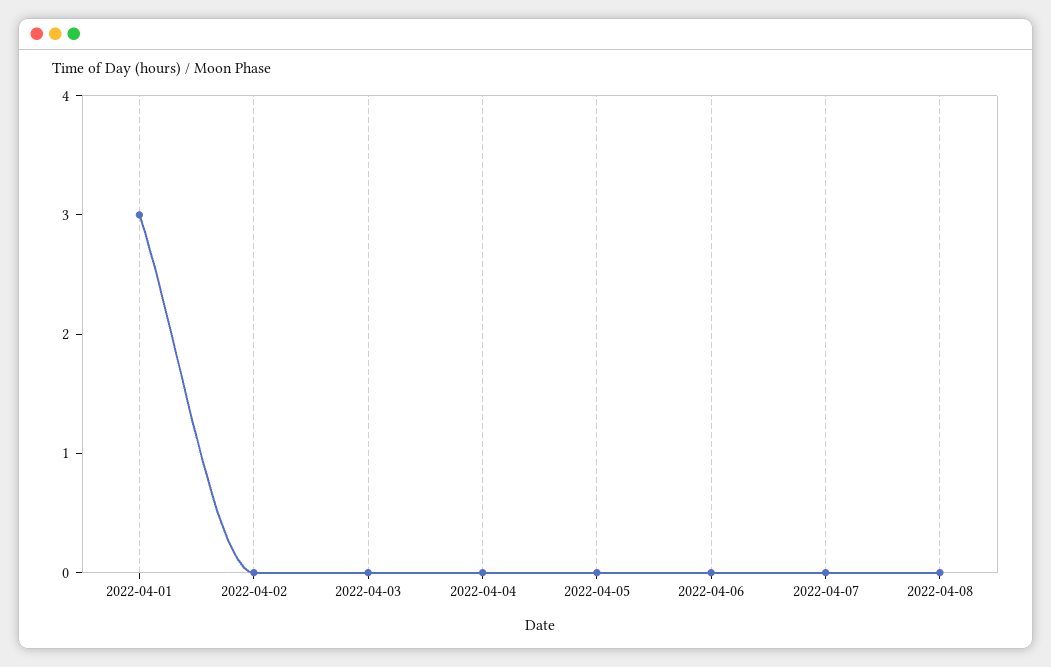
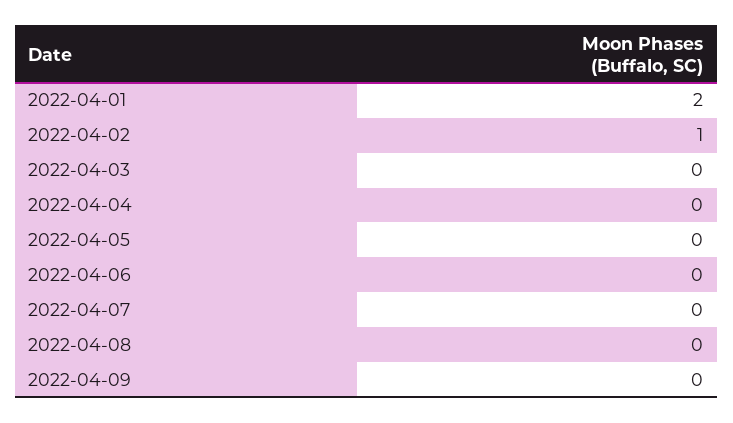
2022-04-01: 3 -> 2
2022-04-02: 0 -> 1
2022-04-09: none -> 0

